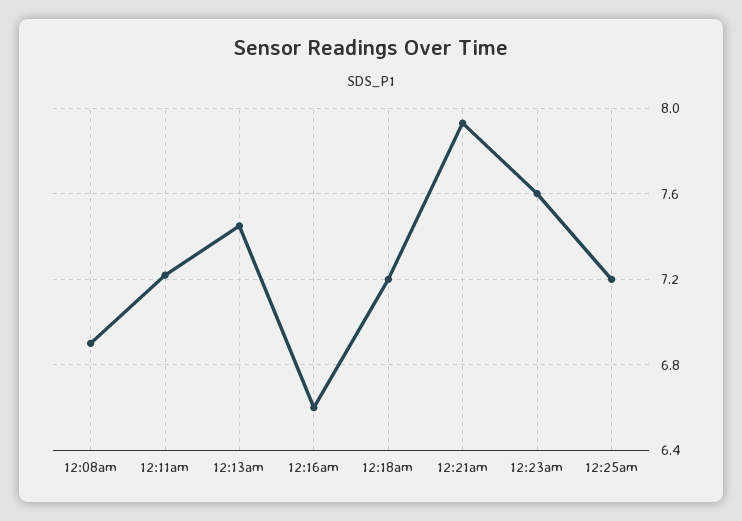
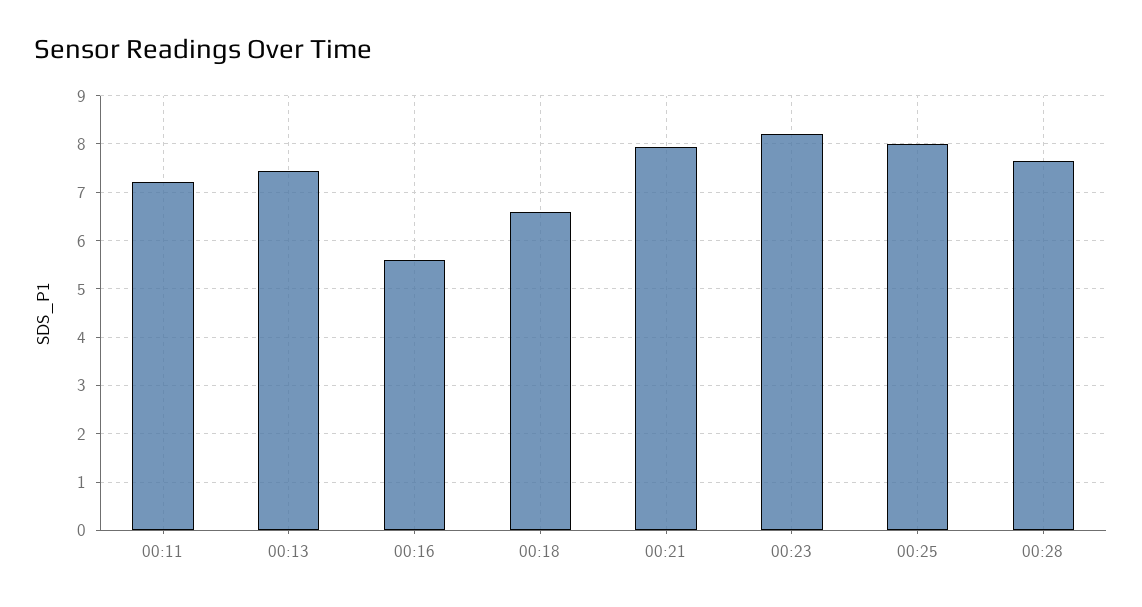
12:08am: 6.9 -> none
12:16am: 6.6 -> 5.6
12:18am: 7.2 -> 6.6
12:23am: 7.6 -> 8.2
12:25am: 7.2 -> 8
00:28: none -> 7.6

